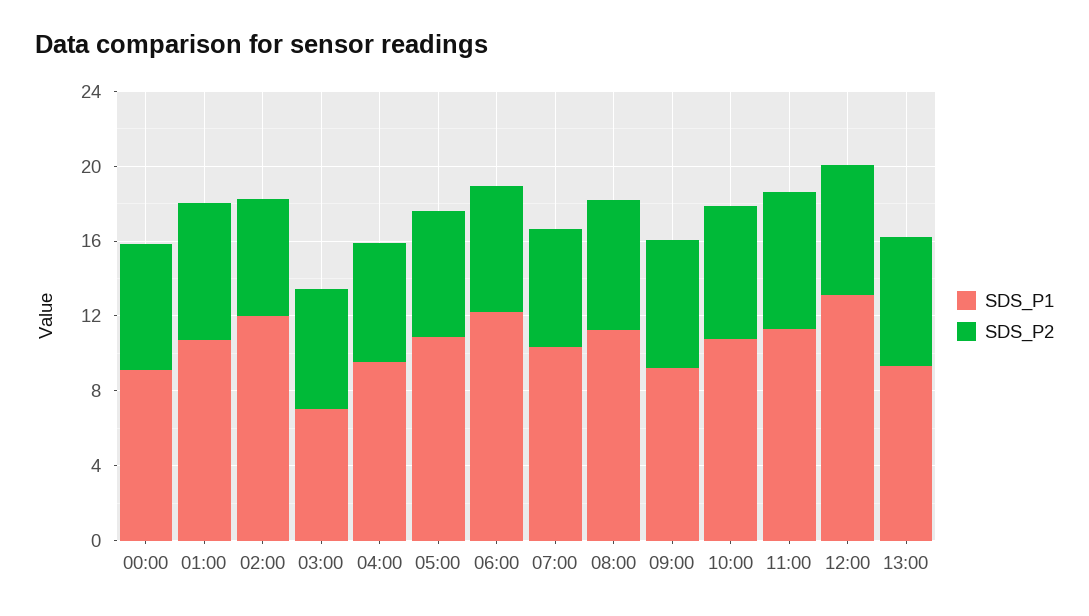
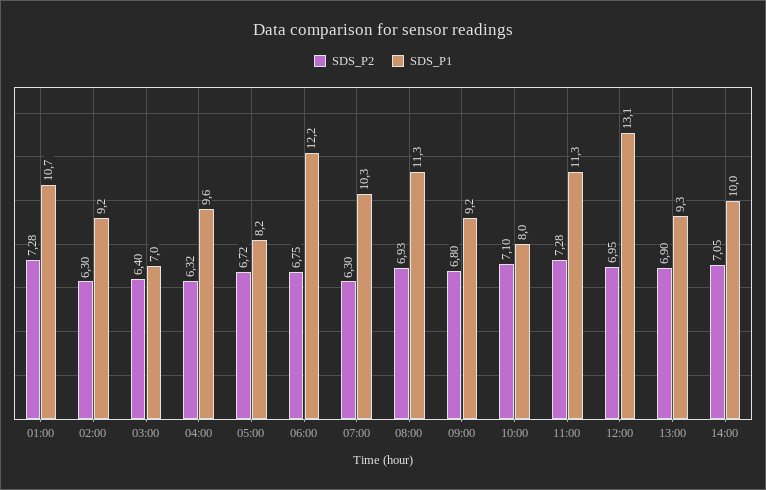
SDS_P1, 00:00: 9 -> none
SDS_P2, 00:00: 7 -> none
SDS_P1, 02:00: 12 -> 9.2
SDS_P1, 05:00: 11 -> 8.2
SDS_P1, 10:00: 11 -> 8
SDS_P2, 14:00: none -> 7.05
SDS_P1, 14:00: none -> 10

